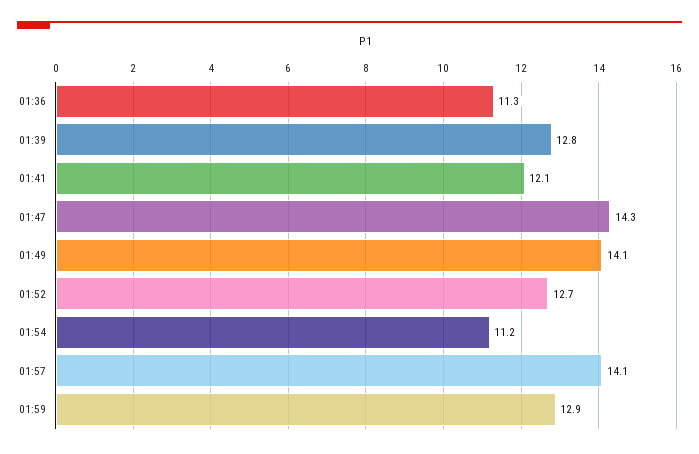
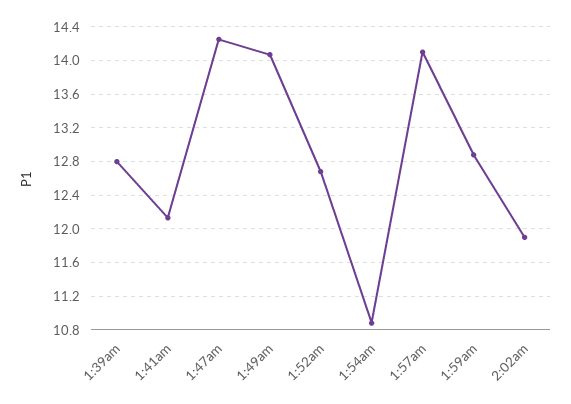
01:36: 11.3 -> none
01:54: 11.2 -> 10.9
2:02am: none -> 11.9

